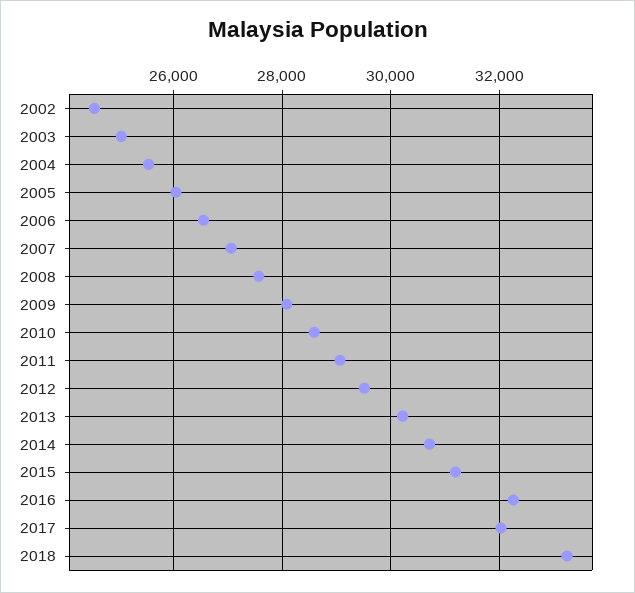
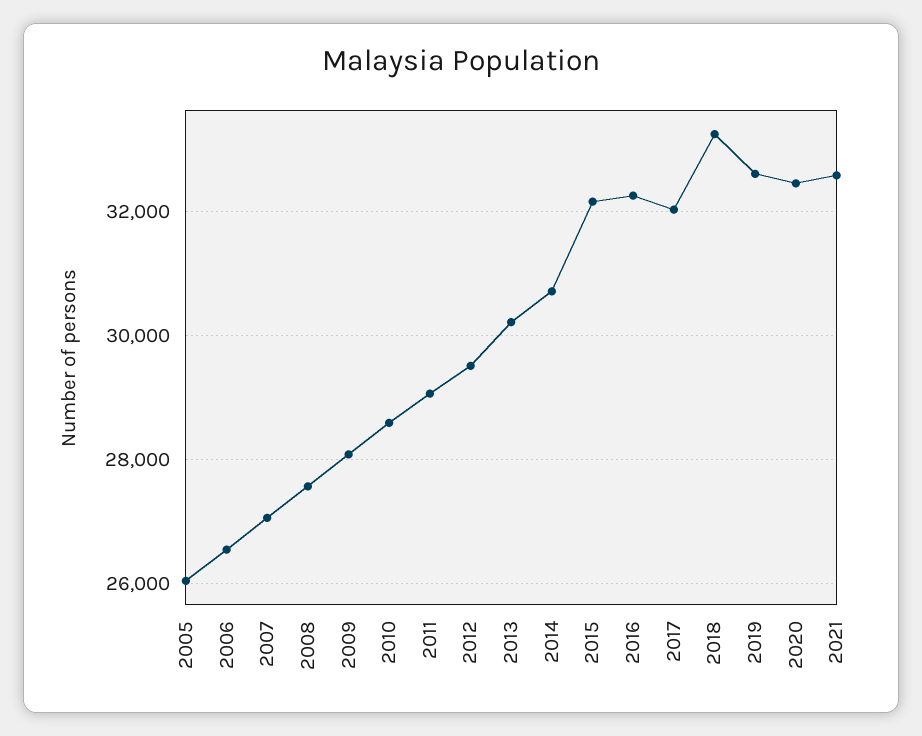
2002: 24600 -> none
2003: 25000 -> none
2004: 25600 -> none
2015: 31200 -> 32200
2019: none -> 32600
2020: none -> 32400
2021: none -> 32600

